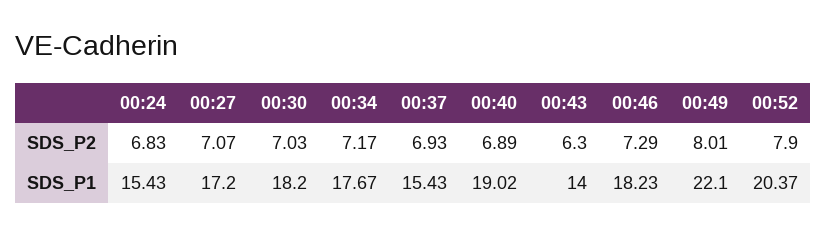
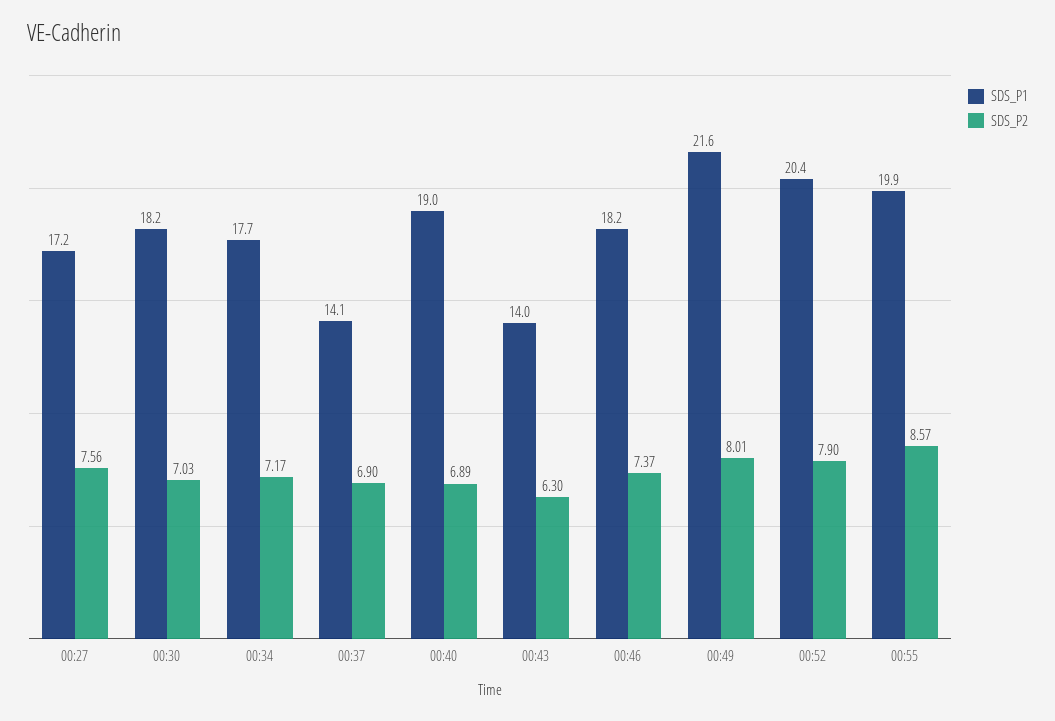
SDS_P2, 00:24: 6.83 -> none
SDS_P2, 00:27: 7.07 -> 7.56
SDS_P2, 00:37: 6.93 -> 6.9
SDS_P2, 00:46: 7.29 -> 7.37
SDS_P1, 00:24: 15.43 -> none
SDS_P1, 00:37: 15.43 -> 14.1
SDS_P1, 00:49: 22.1 -> 21.6
SDS_P1, 00:55: none -> 19.9
SDS_P2, 00:55: none -> 8.57

